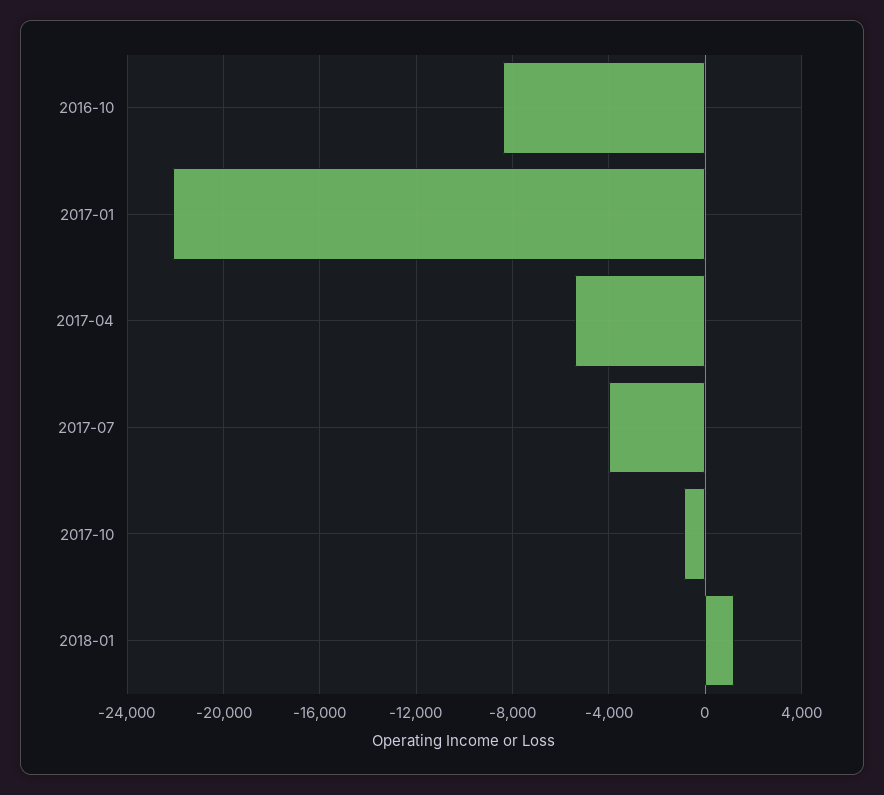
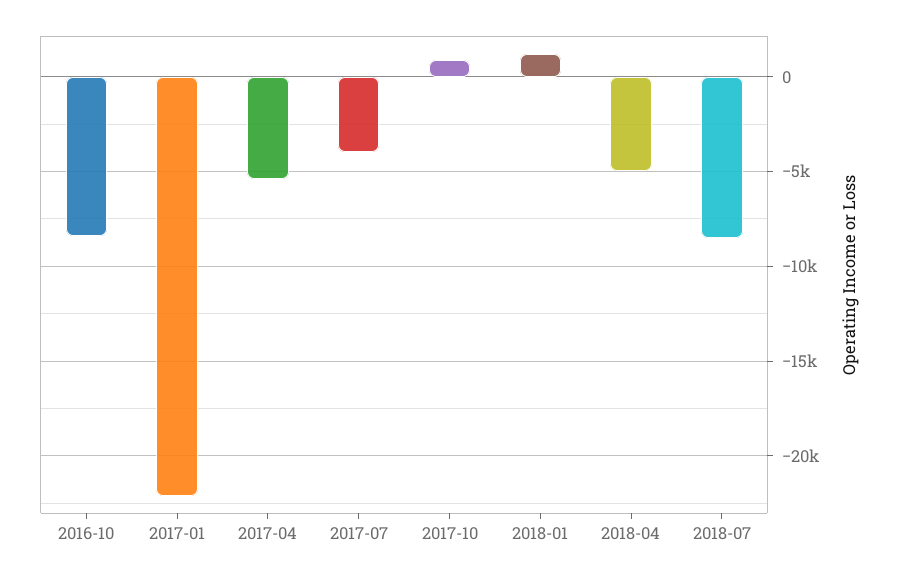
2017-10: -1000 -> 1000
2018-04: none -> -5000
2018-07: none -> -8500

